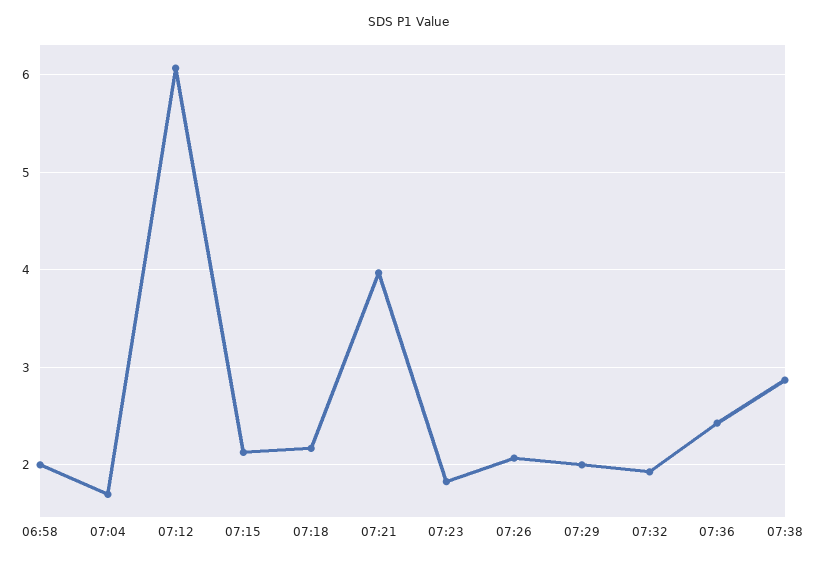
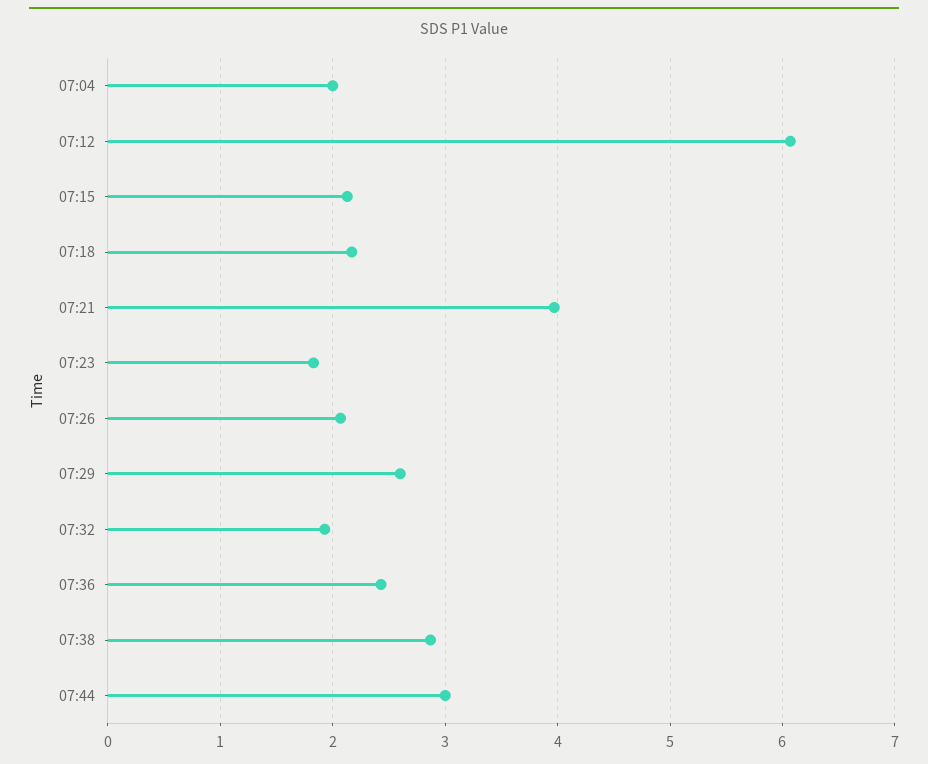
06:58: 2 -> none
07:04: 1.7 -> 2
07:29: 2 -> 2.6
07:44: none -> 3

